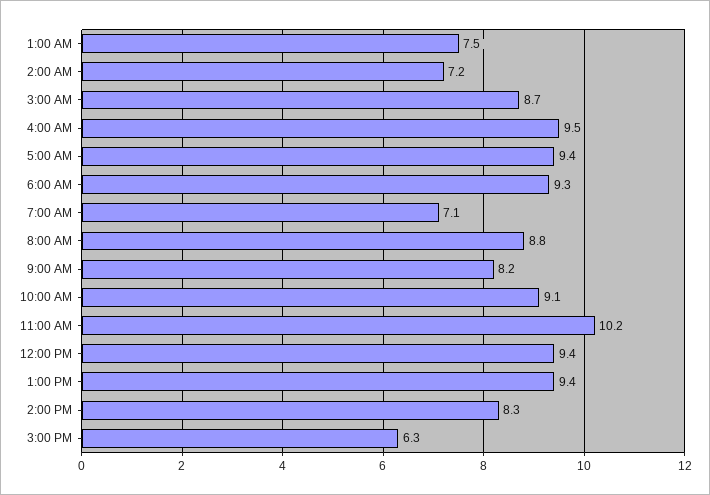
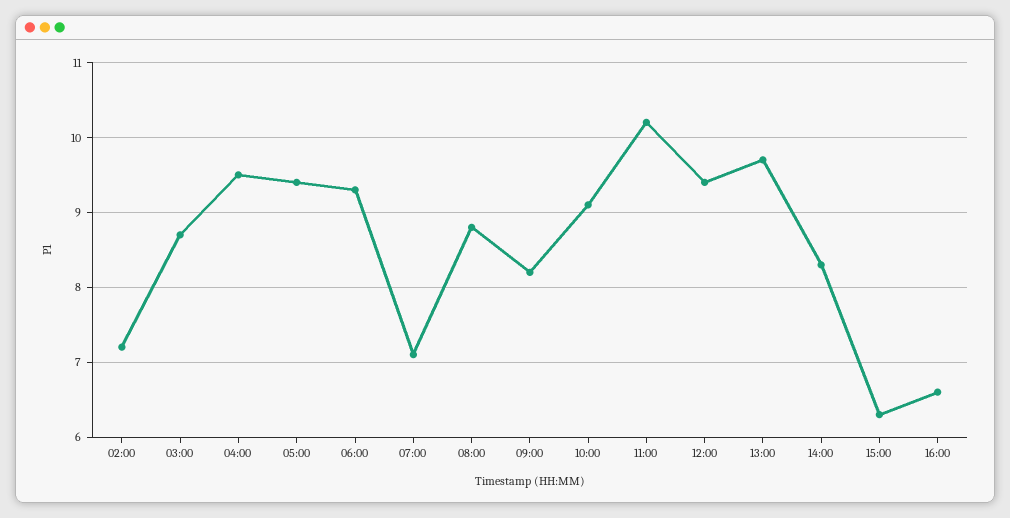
1:00 AM: 7.5 -> none
1:00 PM: 9.4 -> 9.7
16:00: none -> 6.6

